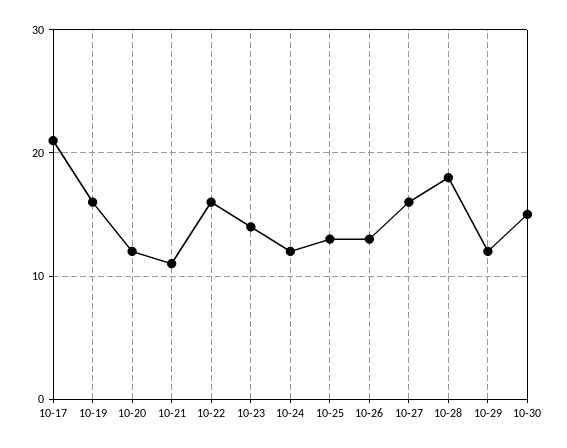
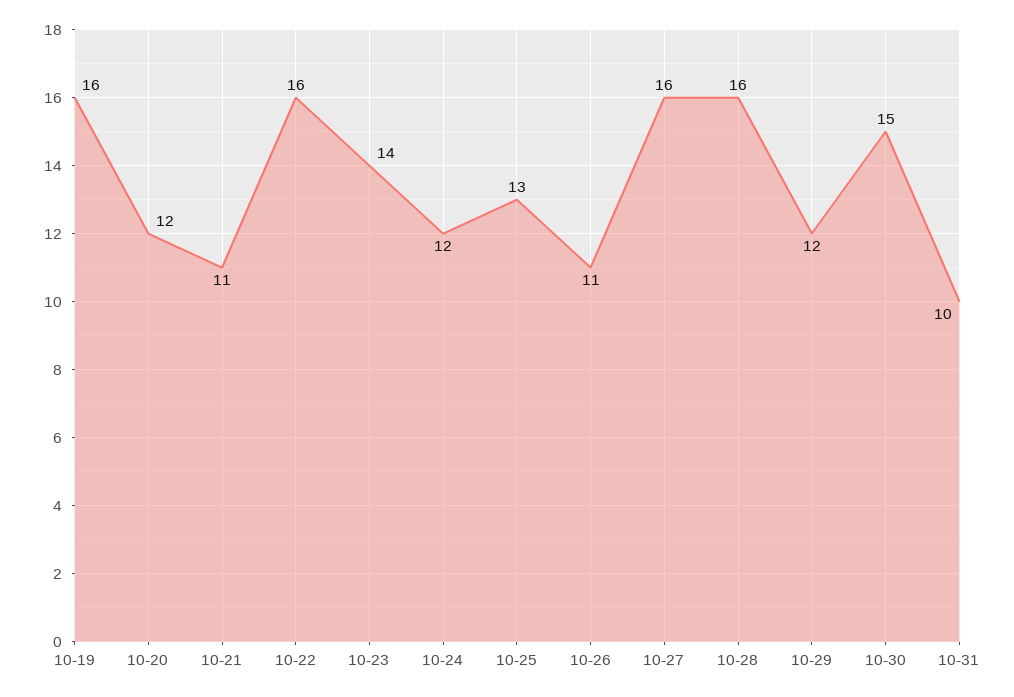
10-17: 21 -> none
10-26: 13 -> 11
10-28: 18 -> 16
10-31: none -> 10

